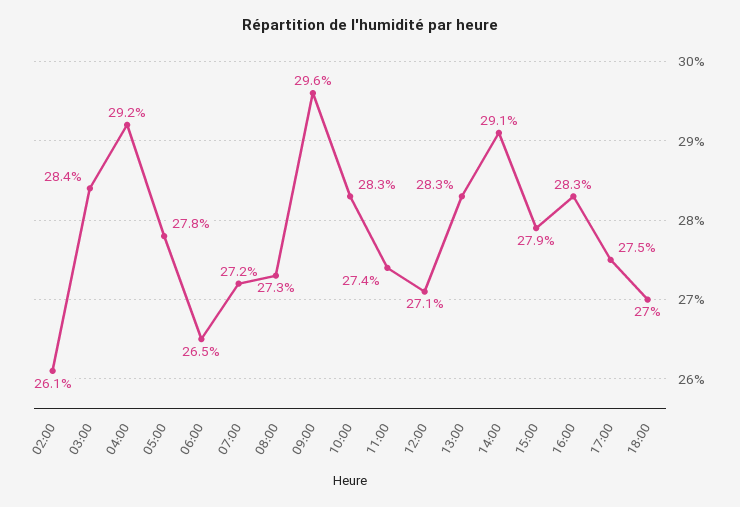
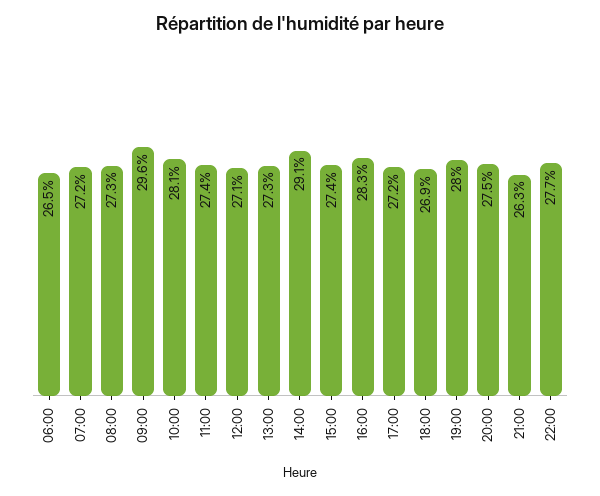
02:00: 26.1 -> none
03:00: 28.4 -> none
04:00: 29.2 -> none
05:00: 27.8 -> none
10:00: 28.3 -> 28.1
13:00: 28.3 -> 27.3
15:00: 27.9 -> 27.4
17:00: 27.5 -> 27.2
18:00: 27 -> 26.9
19:00: none -> 28
20:00: none -> 27.5
21:00: none -> 26.3
22:00: none -> 27.7

